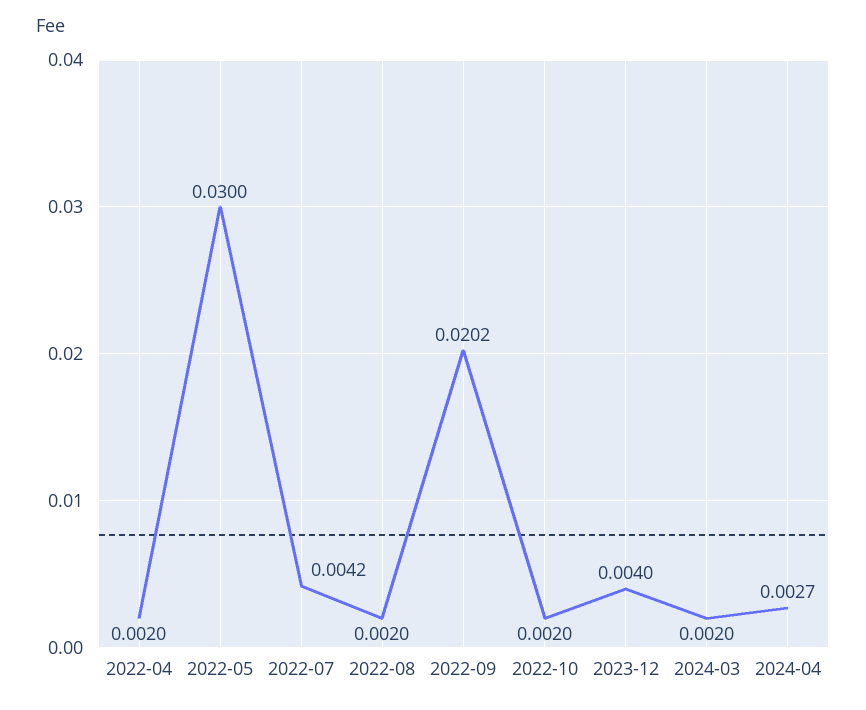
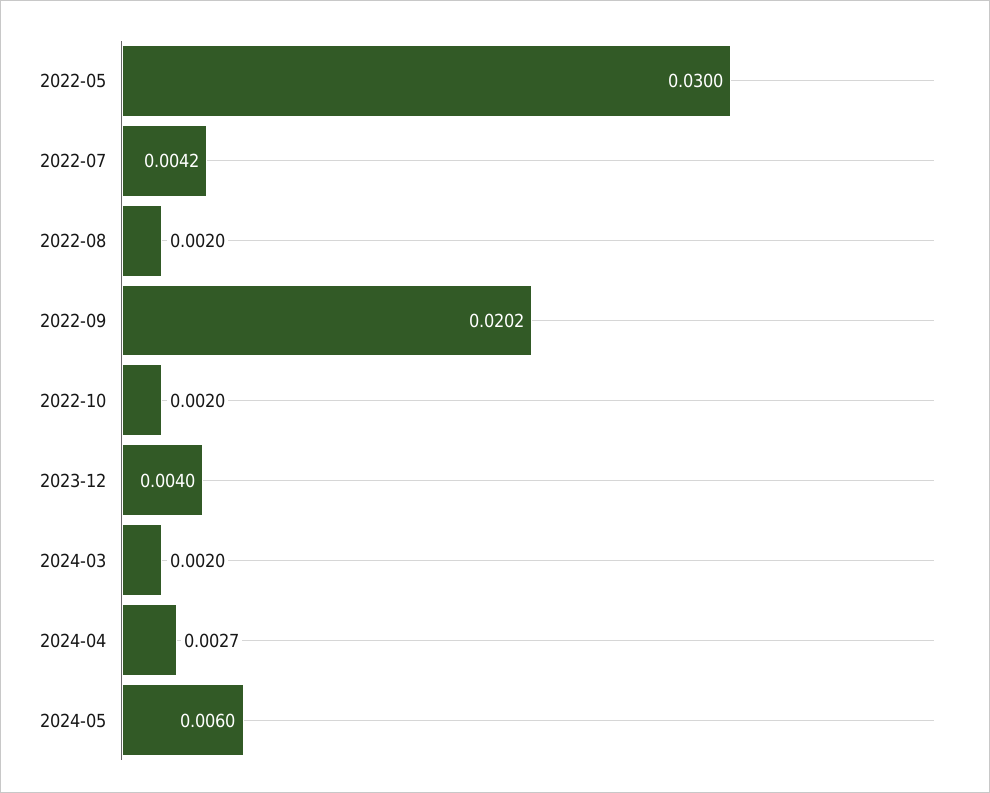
2022-04: 0.002 -> none
2024-05: none -> 0.006

